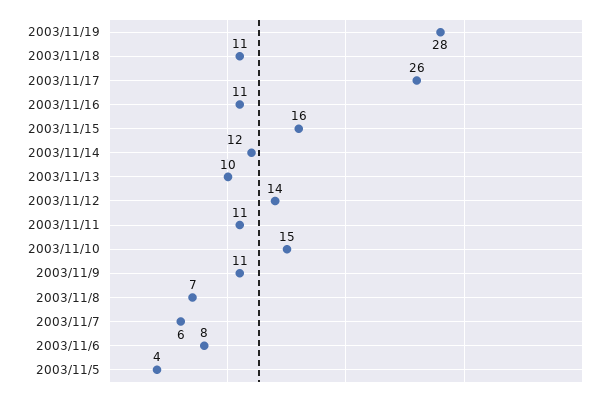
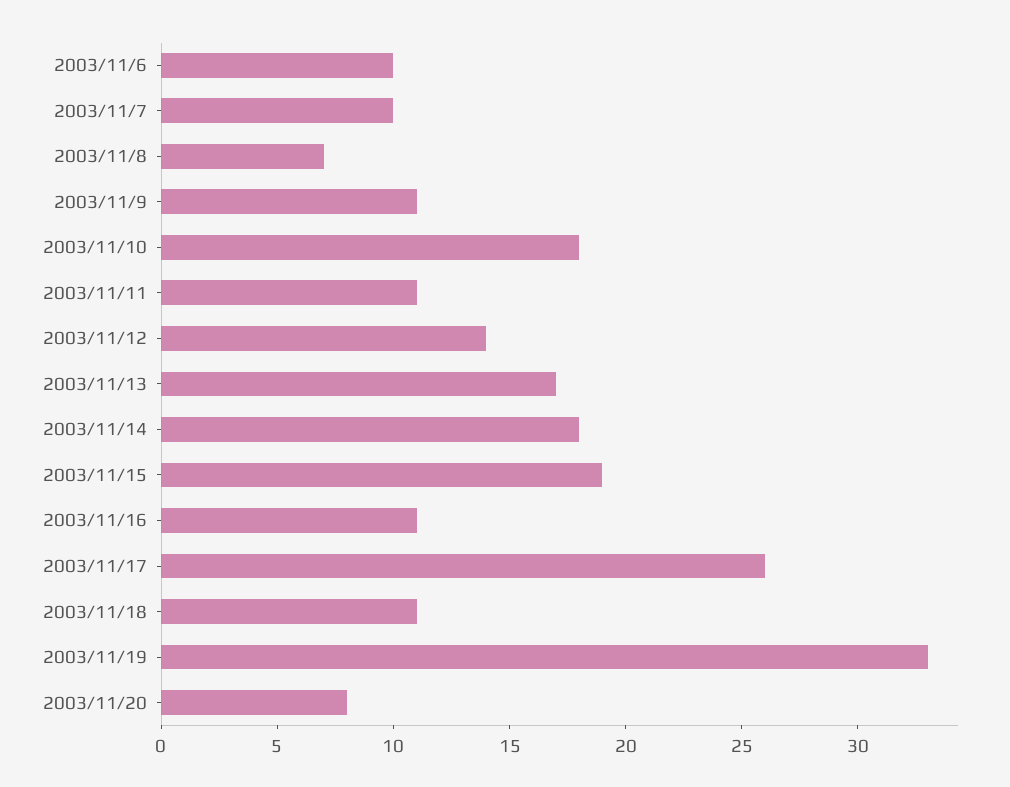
2003/11/19: 28 -> 33
2003/11/15: 16 -> 19
2003/11/14: 12 -> 18
2003/11/13: 10 -> 17
2003/11/10: 15 -> 18
2003/11/7: 6 -> 10
2003/11/6: 8 -> 10
2003/11/5: 4 -> none
2003/11/20: none -> 8

